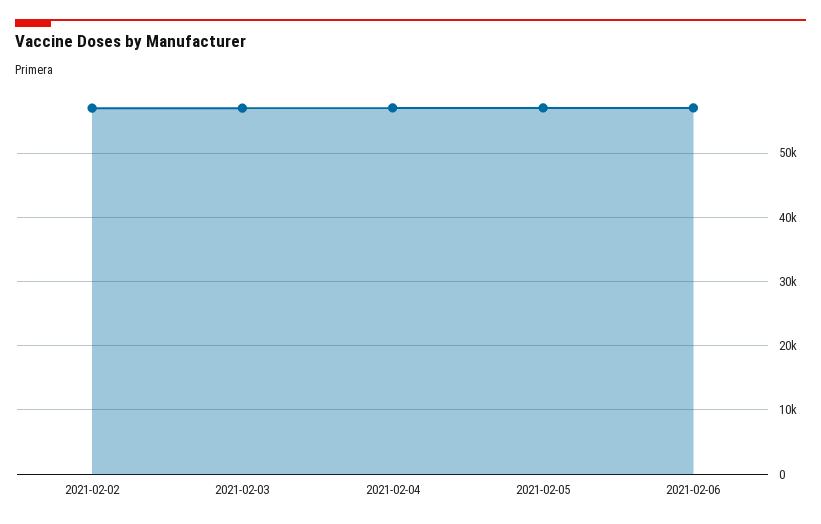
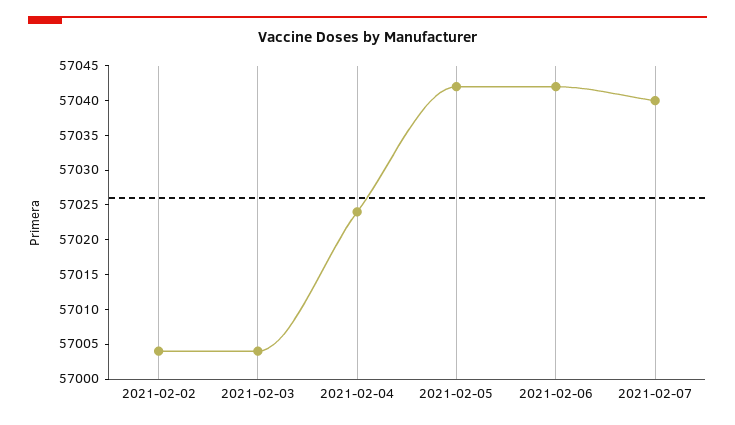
2021-02-07: none -> 57040

